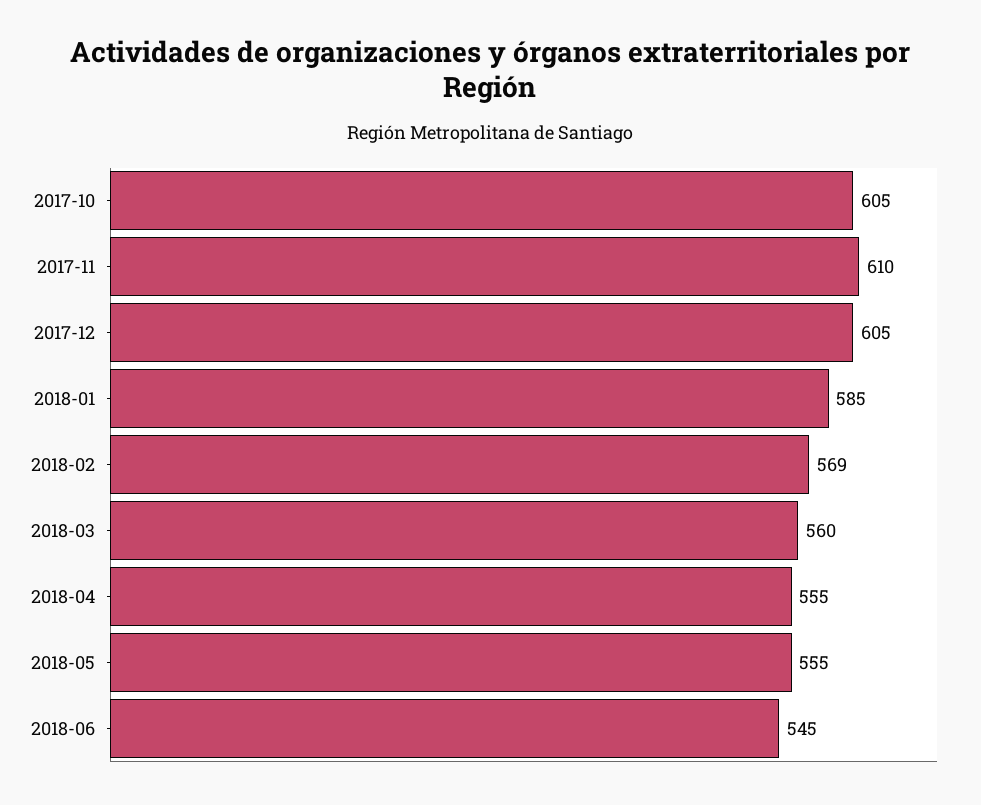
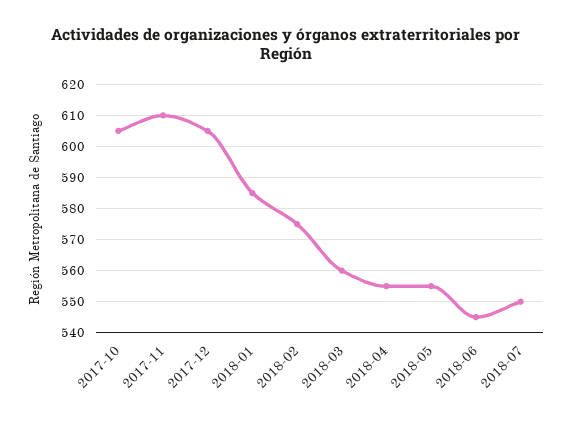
2018-02: 569 -> 575
2018-07: none -> 550

